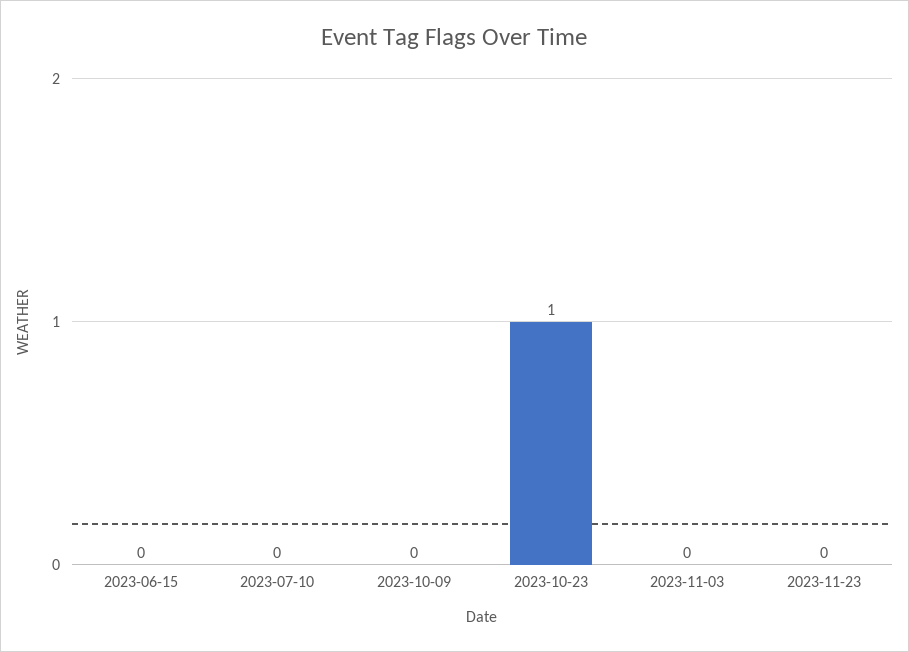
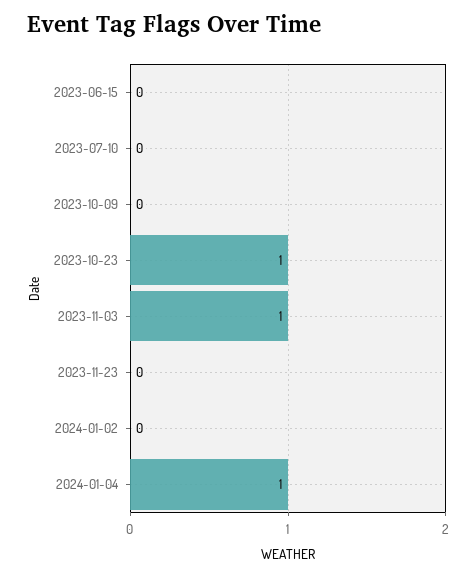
2023-11-03: 0 -> 1
2024-01-02: none -> 0
2024-01-04: none -> 1

